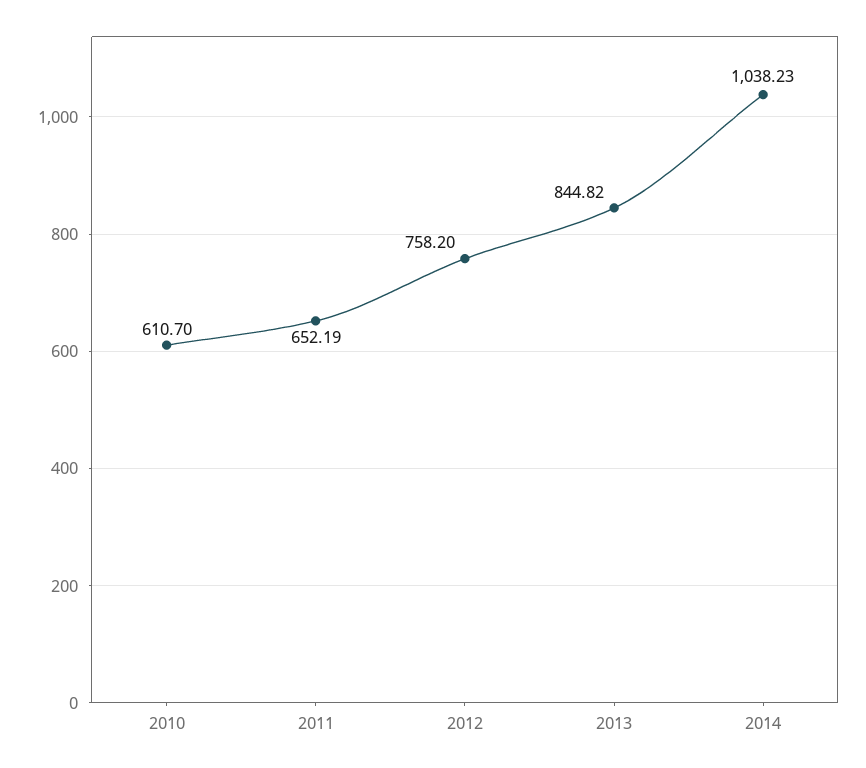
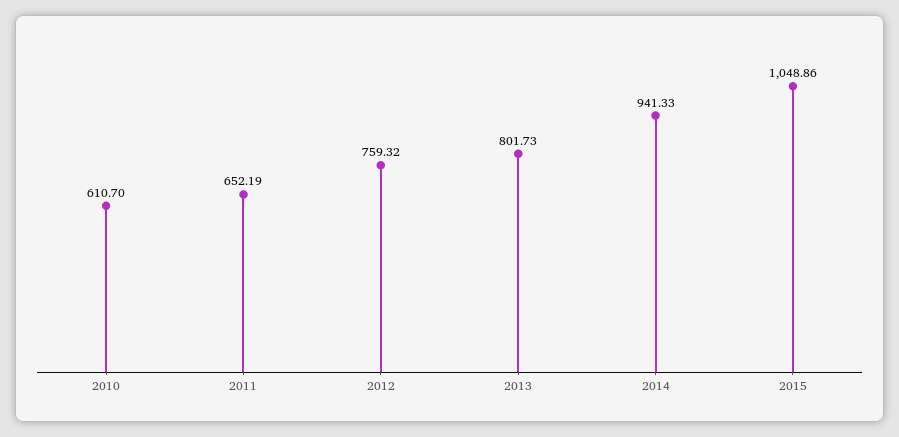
2012: 758.2 -> 759.32
2013: 844.82 -> 801.73
2014: 1038.23 -> 941.33
2015: none -> 1048.86

